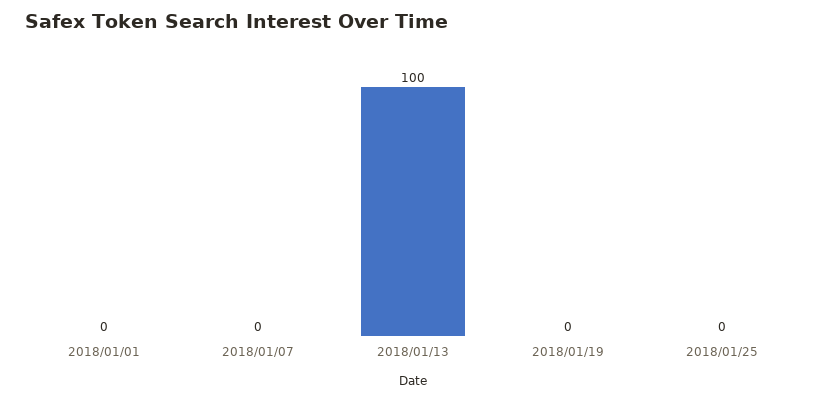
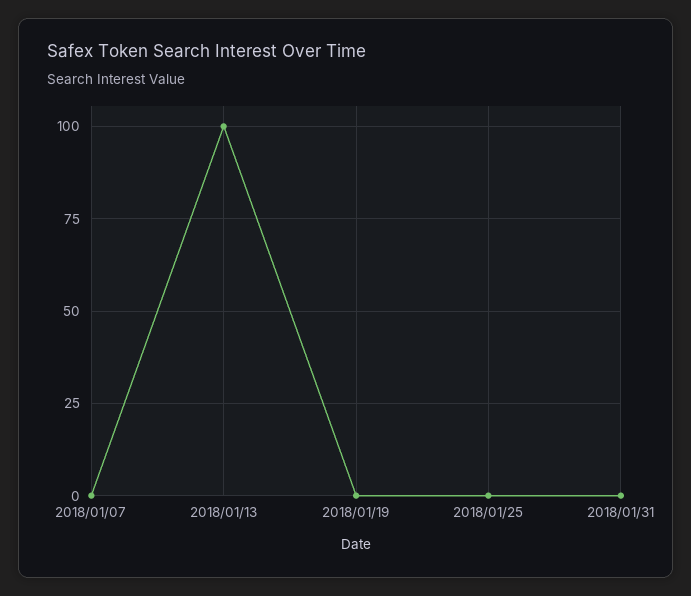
2018/01/01: 0 -> none
2018/01/31: none -> 0

